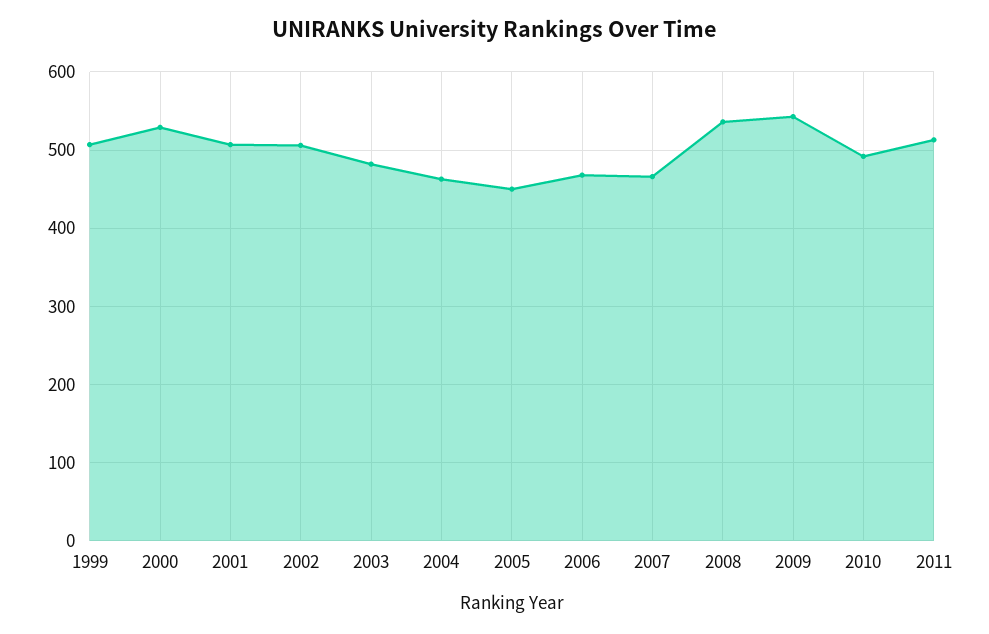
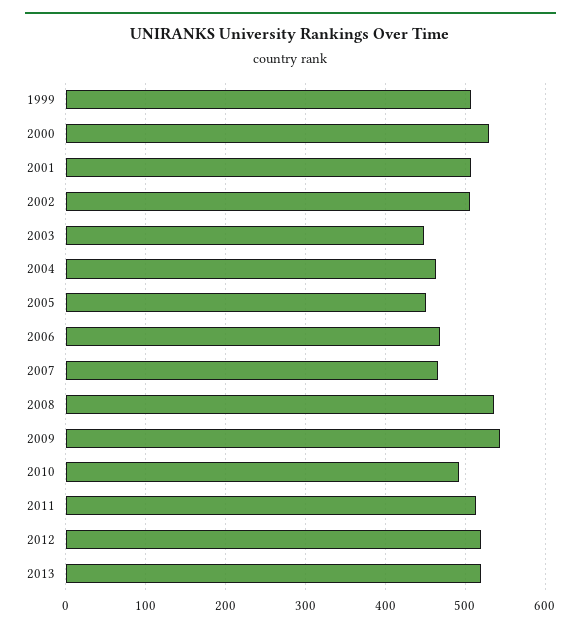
2003: 480 -> 450
2012: none -> 520
2013: none -> 520

